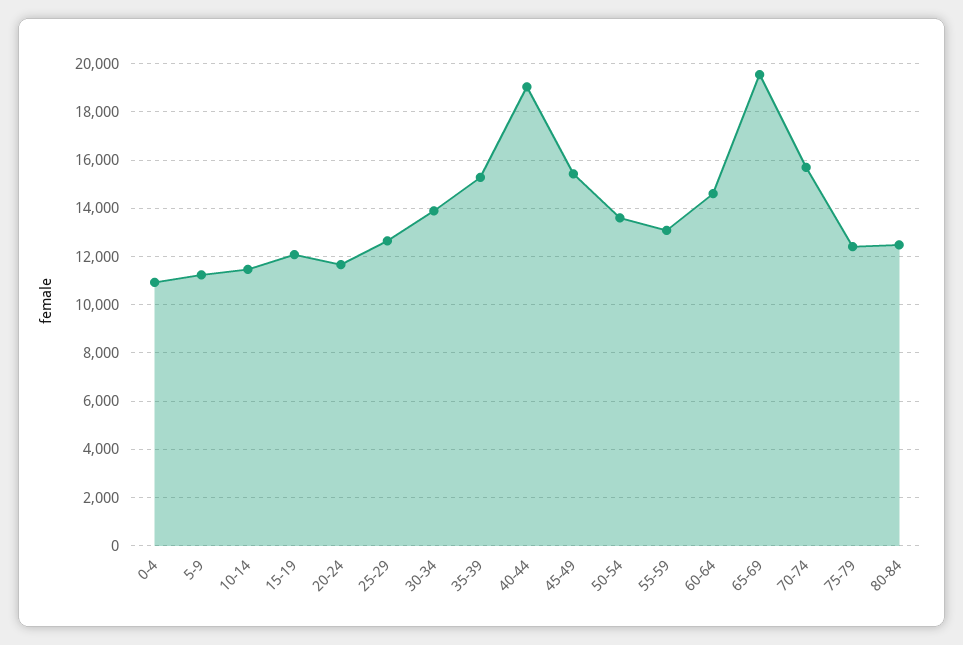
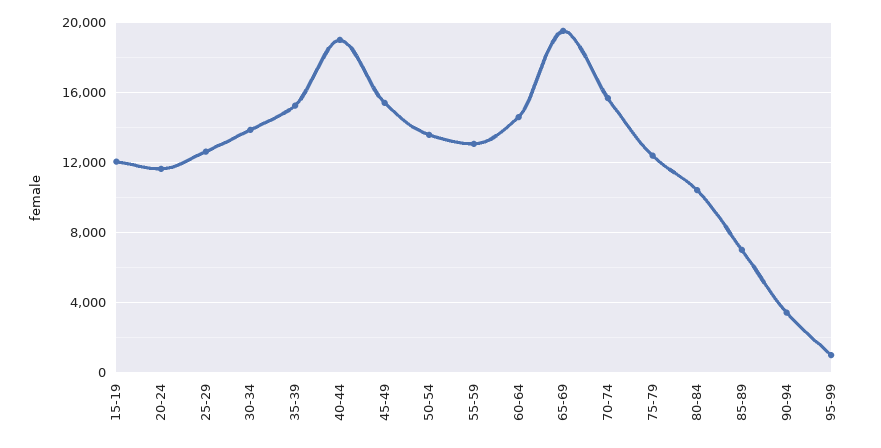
0-4: 11000 -> none
5-9: 11250 -> none
10-14: 11500 -> none
80-84: 12500 -> 10500
85-89: none -> 7000
90-94: none -> 3500
95-99: none -> 1000

